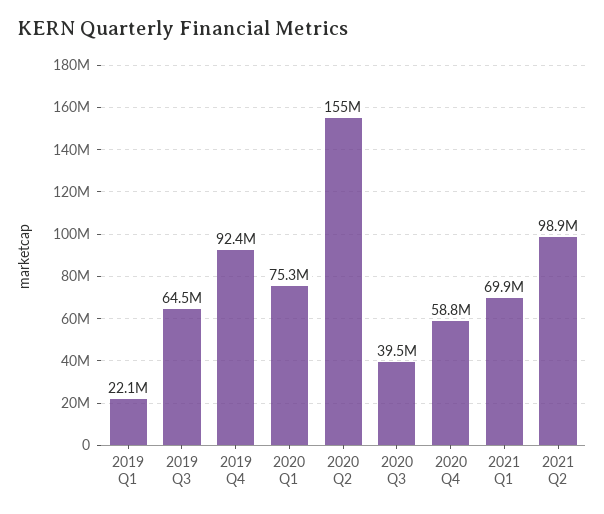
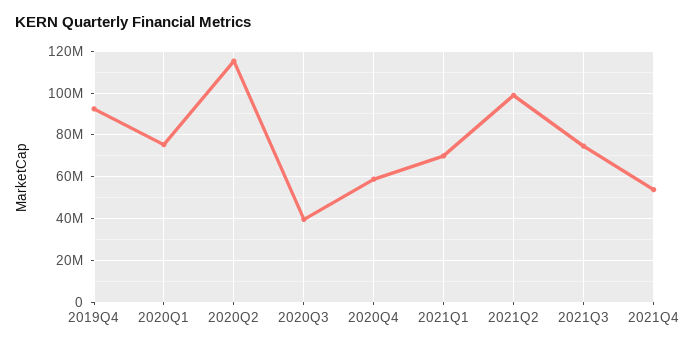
2019 Q1: 22100000 -> none
2019 Q3: 64500000 -> none
2020 Q2: 155000000 -> 115000000
2021Q3: none -> 75000000
2021Q4: none -> 55000000

